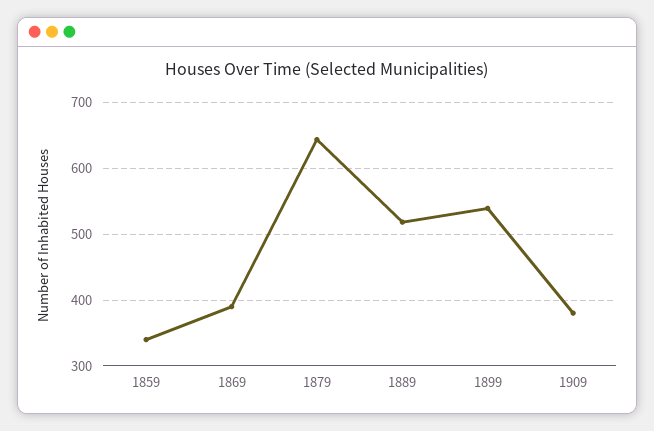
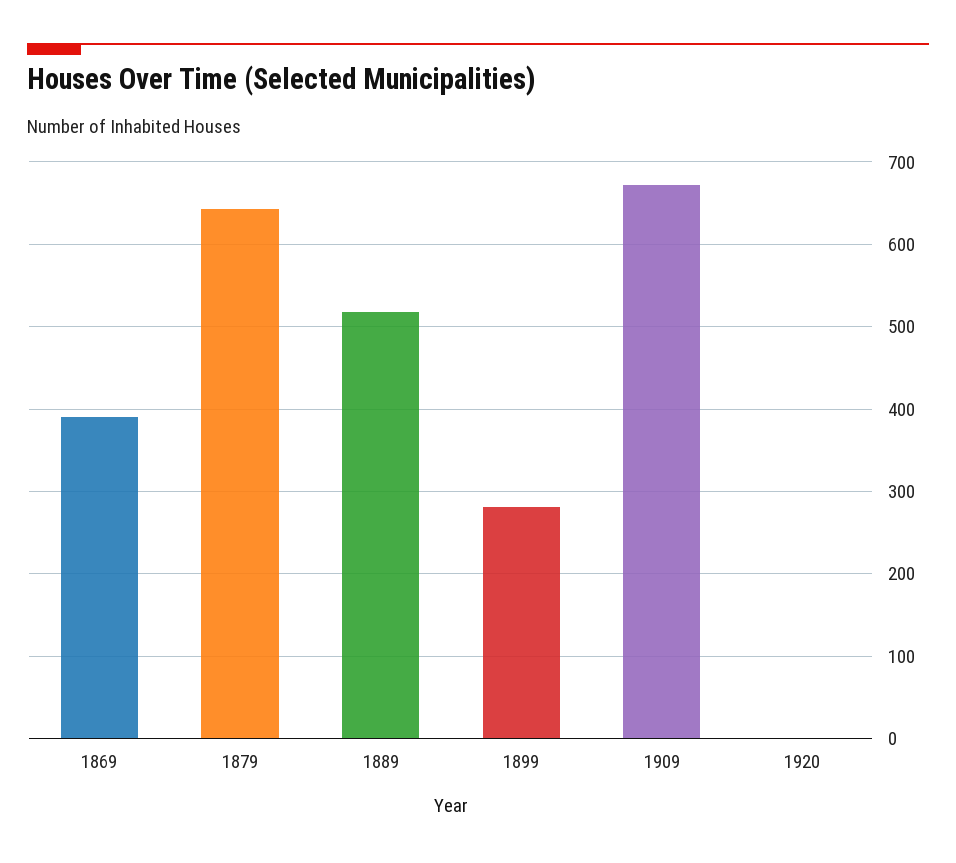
1859: 340 -> none
1899: 540 -> 280
1909: 380 -> 670
1920: none -> 0

